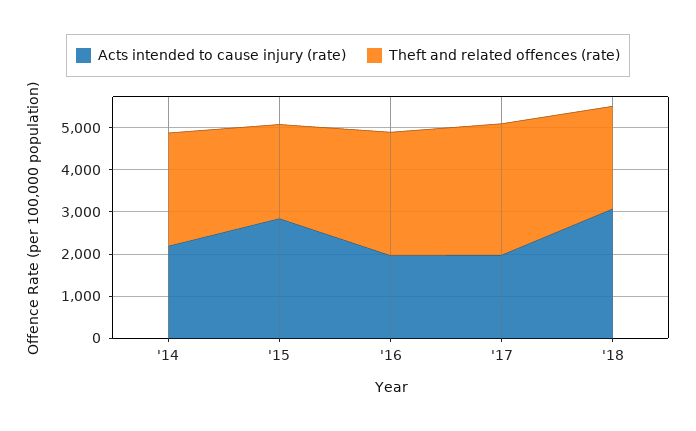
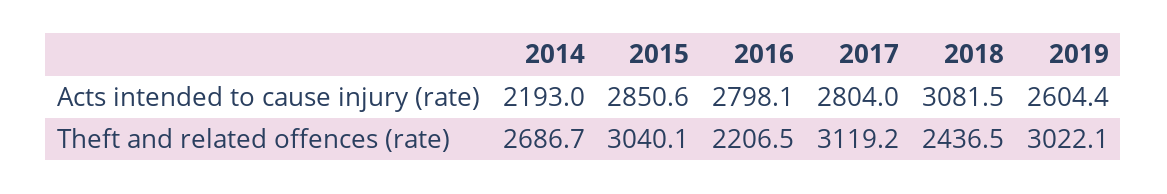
Theft and related offences (rate), '15: 2200 -> 3040.1
Acts intended to cause injury (rate), '16: 2000 -> 2798.1
Theft and related offences (rate), '16: 3000 -> 2206.5
Acts intended to cause injury (rate), '17: 2000 -> 2804
Acts intended to cause injury (rate), 2019: none -> 2604.4
Theft and related offences (rate), 2019: none -> 3022.1

